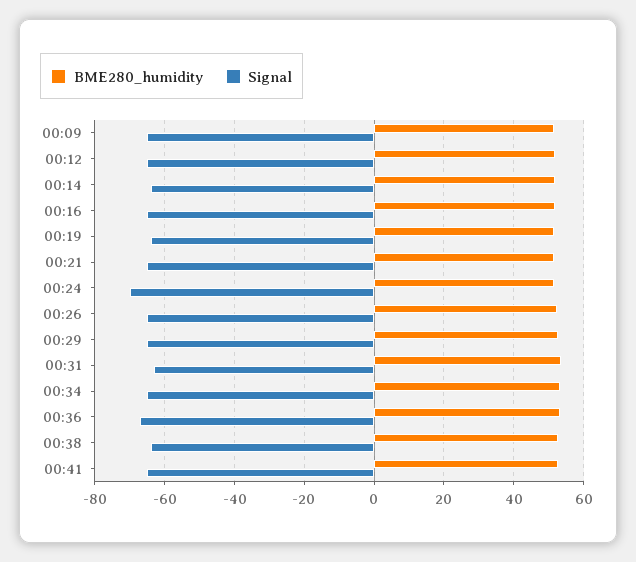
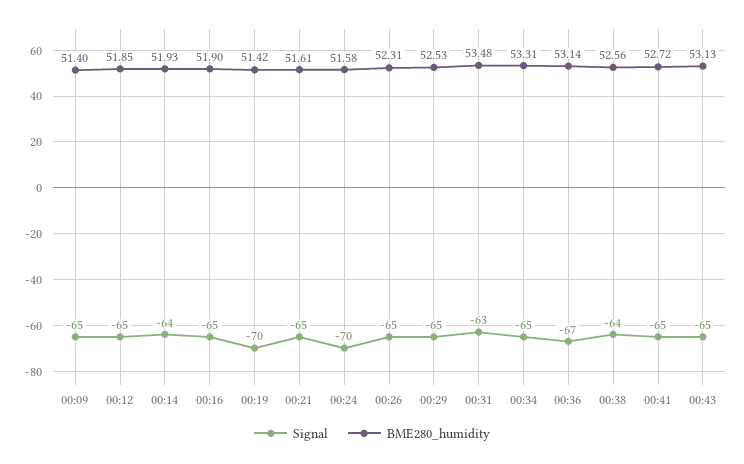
Signal, 00:19: -64 -> -70
Signal, 00:43: none -> -65
BME280_humidity, 00:43: none -> 53.13

